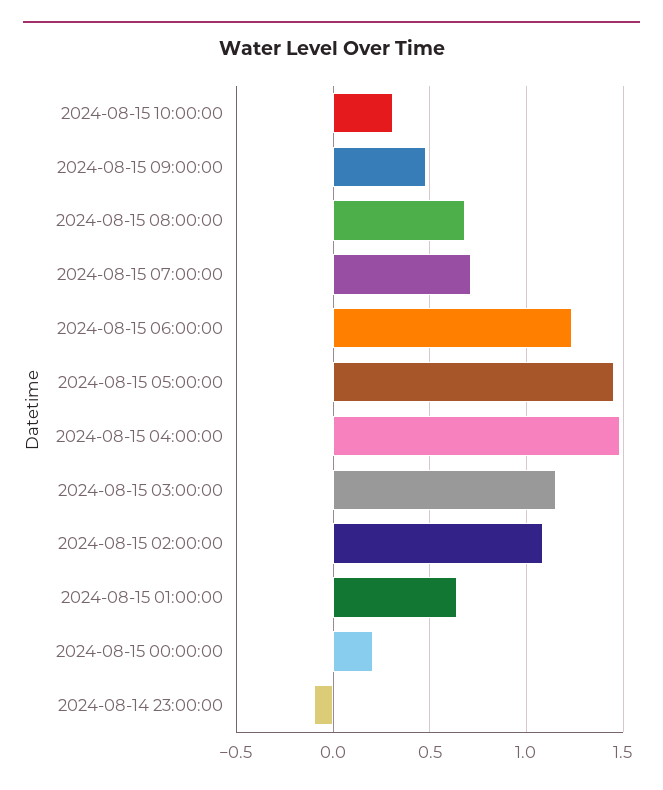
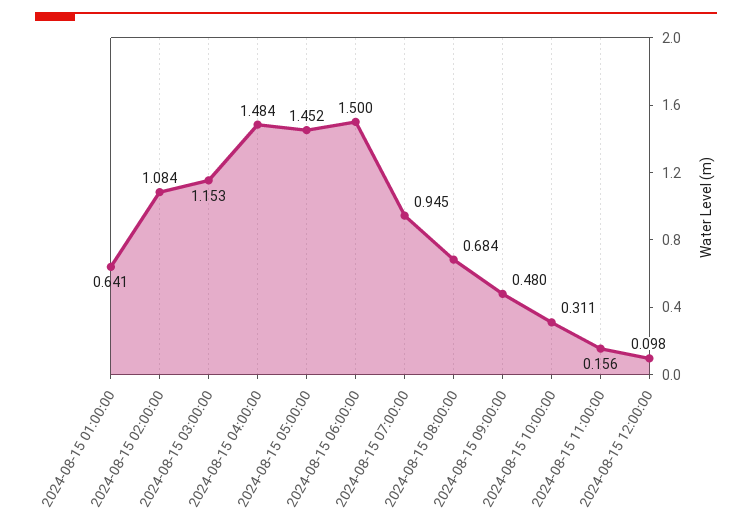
2024-08-15 07:00:00: 0.7 -> 0.945
2024-08-15 06:00:00: 1.25 -> 1.5
2024-08-15 00:00:00: 0.2 -> none
2024-08-14 23:00:00: -0.1 -> none
2024-08-15 11:00:00: none -> 0.156
2024-08-15 12:00:00: none -> 0.098

